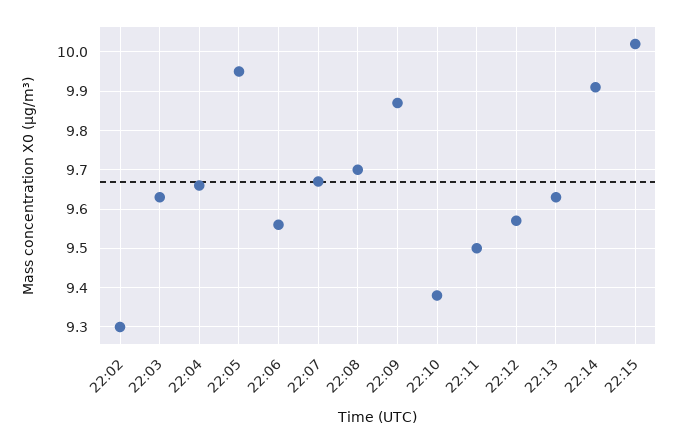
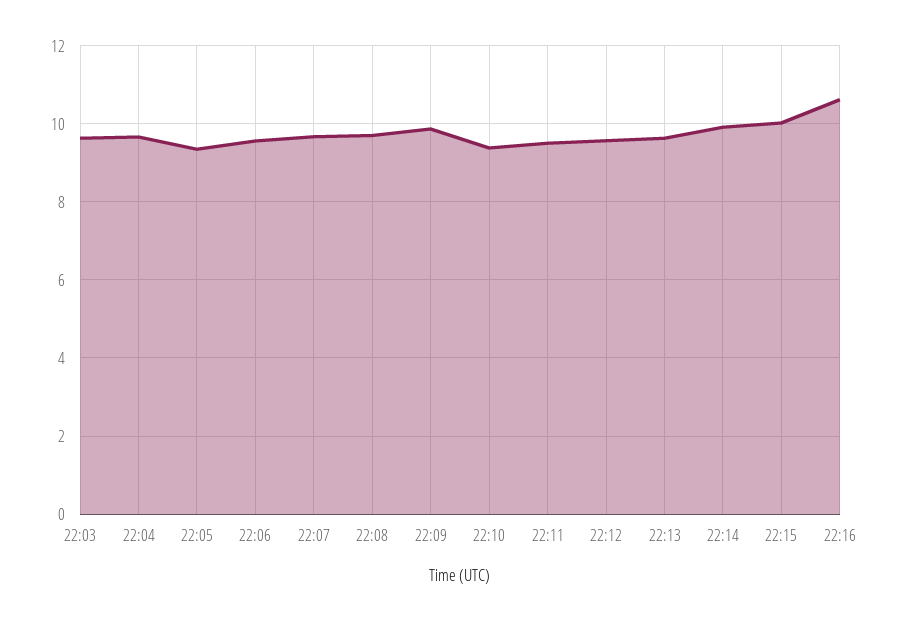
22:02: 9.3 -> none
22:05: 9.95 -> 9.4
22:16: none -> 10.6

